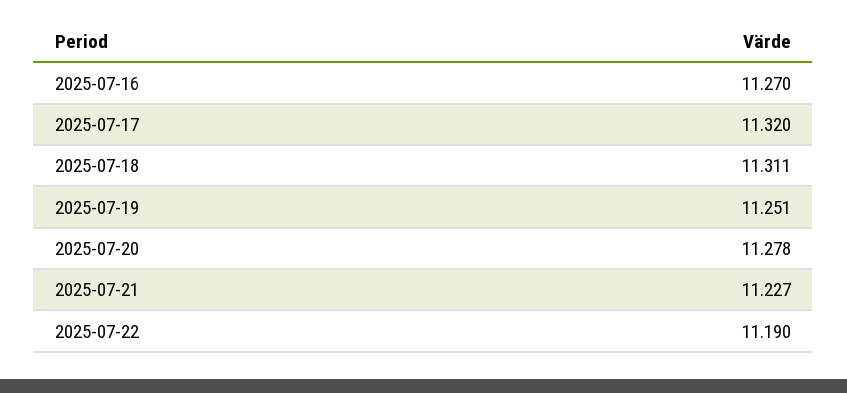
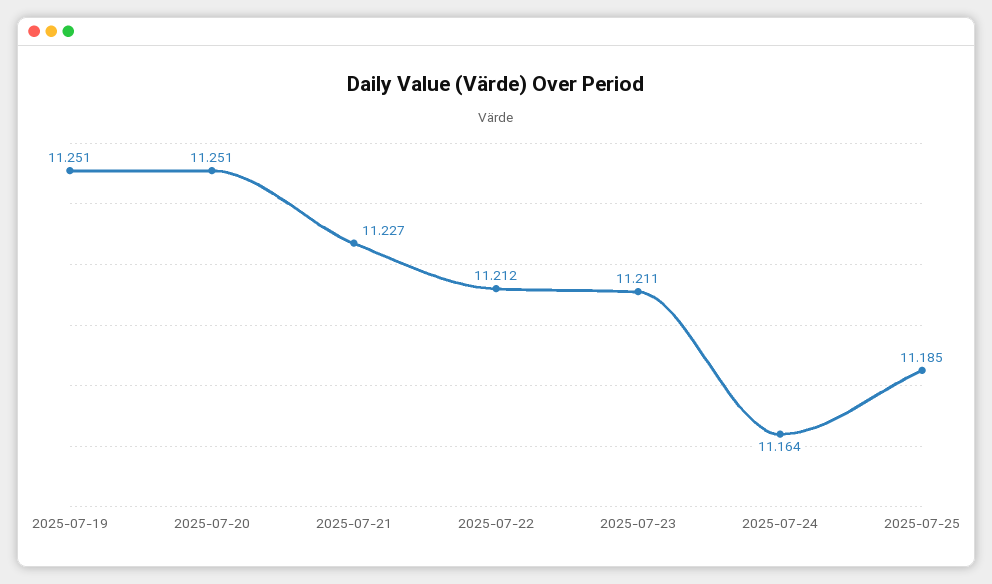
2025-07-16: 11.27 -> none
2025-07-17: 11.32 -> none
2025-07-18: 11.311 -> none
2025-07-20: 11.278 -> 11.251
2025-07-22: 11.19 -> 11.212
2025-07-23: none -> 11.211
2025-07-24: none -> 11.164
2025-07-25: none -> 11.185

